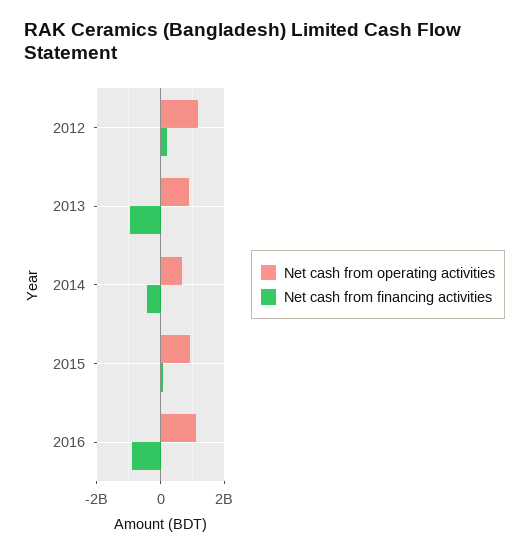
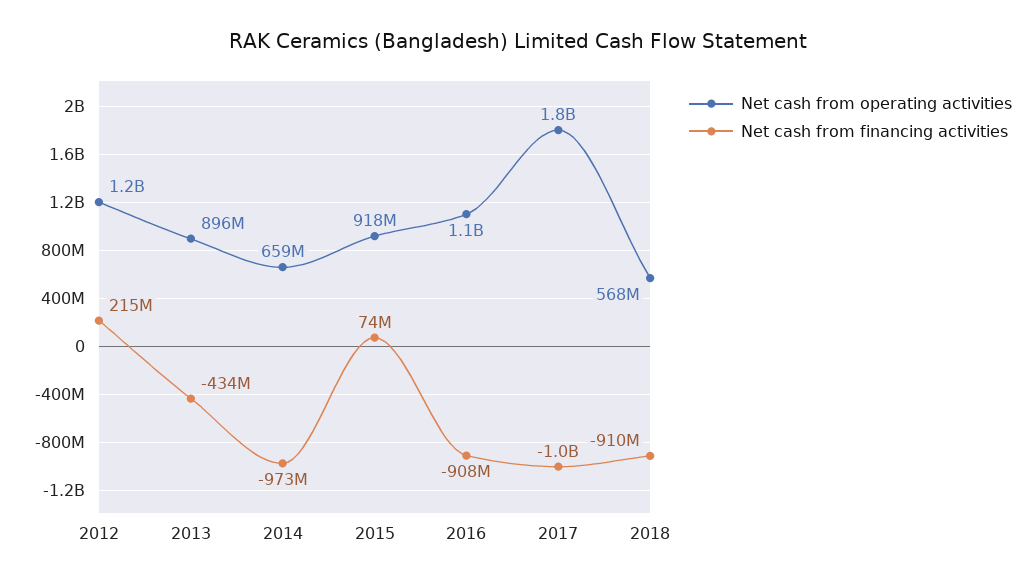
Net cash from financing activities, 2013: -1000000000 -> -434000000
Net cash from financing activities, 2014: -400000000 -> -973000000
Net cash from operating activities, 2017: none -> 1800000000
Net cash from financing activities, 2017: none -> -1000000000
Net cash from operating activities, 2018: none -> 568000000
Net cash from financing activities, 2018: none -> -910000000

